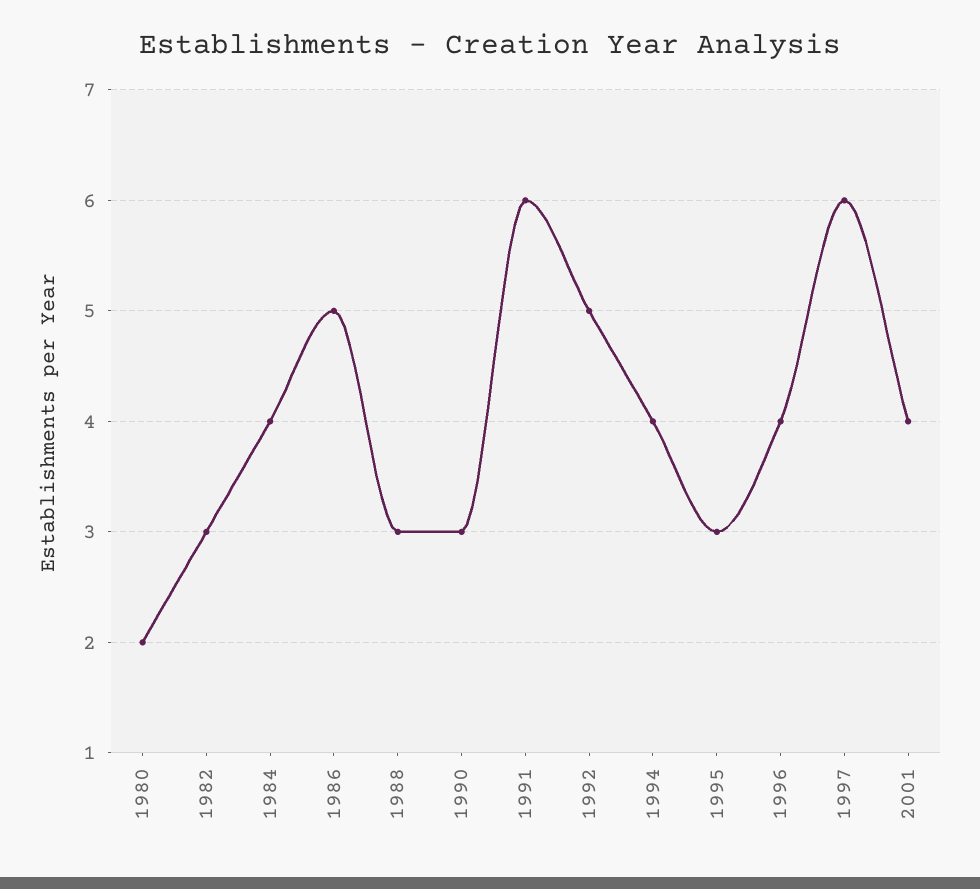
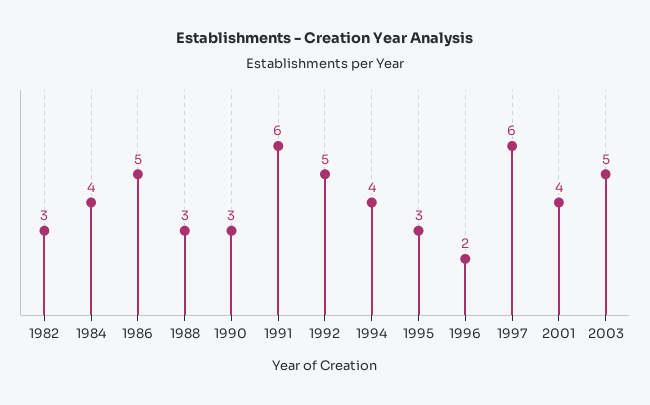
1980: 2 -> none
1996: 4 -> 2
2003: none -> 5

